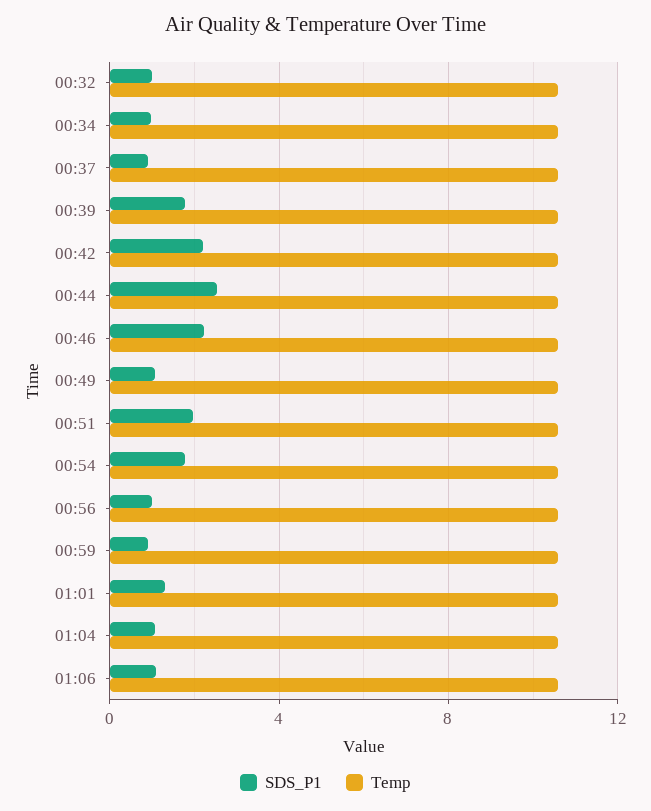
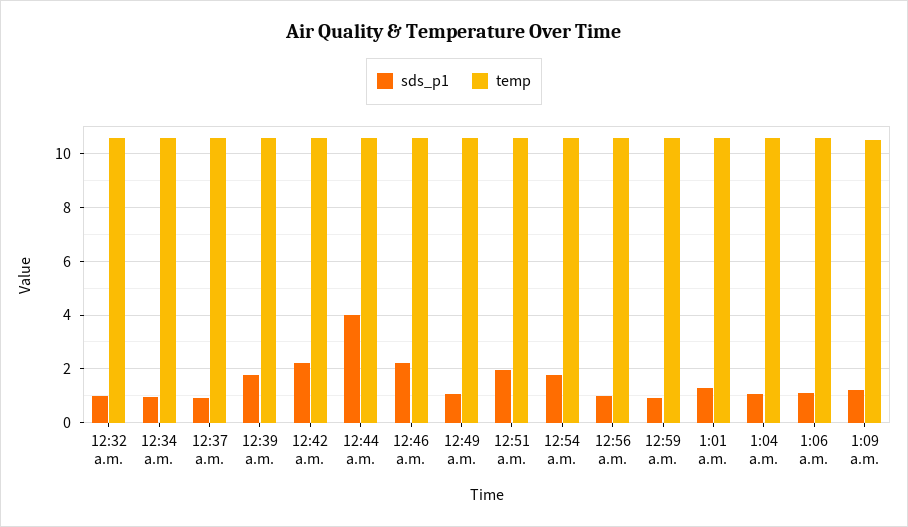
SDS_P1, 00:44: 2.5 -> 4
SDS_P1, 1:09 a.m.: none -> 1.25
Temp, 1:09 a.m.: none -> 10.5

